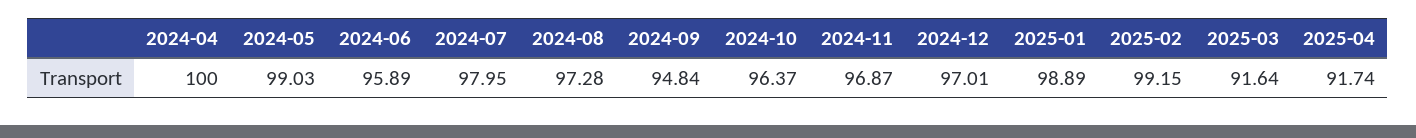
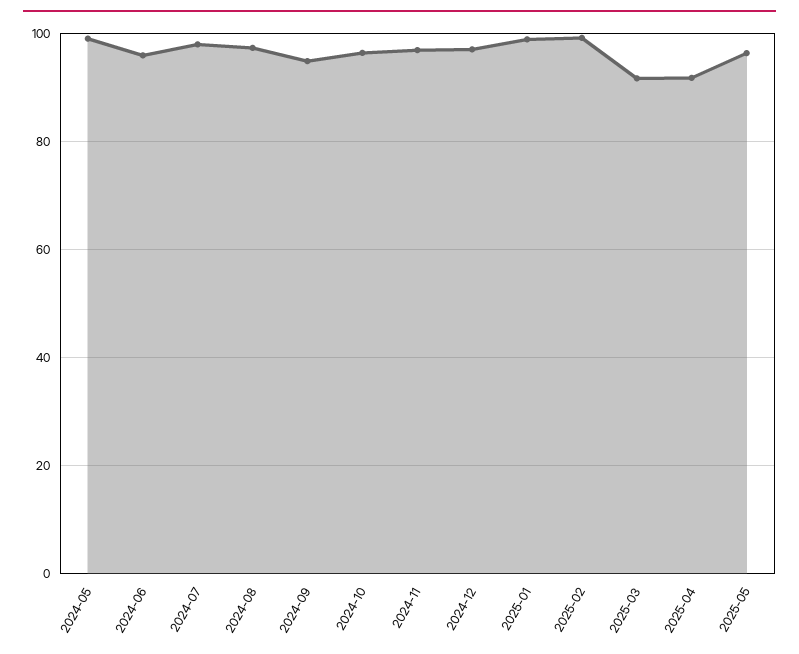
2024-04: 100 -> none
2025-05: none -> 96

